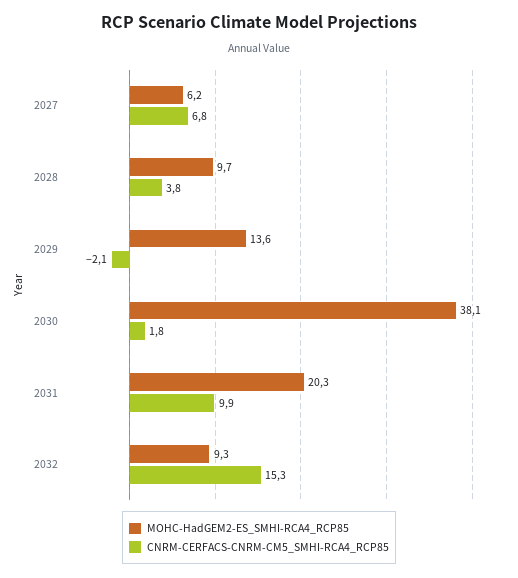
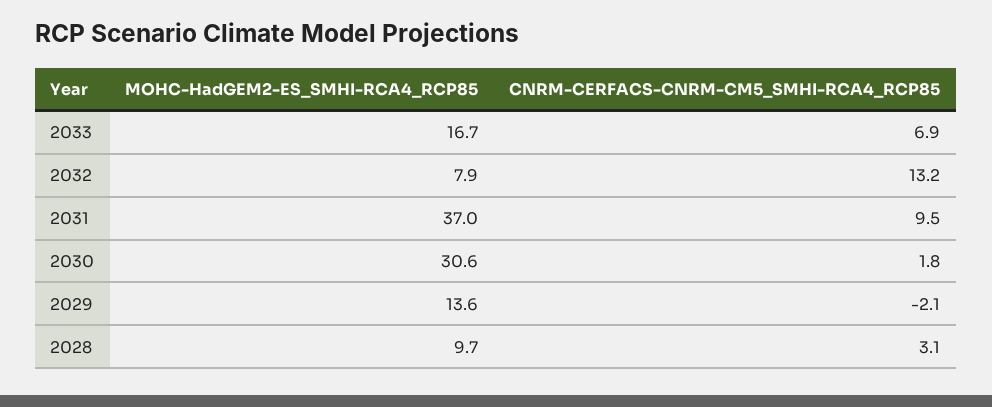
MOHC-HadGEM2-ES_SMHI-RCA4_RCP85, 2027: 6.2 -> none
CNRM-CERFACS-CNRM-CM5_SMHI-RCA4_RCP85, 2027: 6.8 -> none
CNRM-CERFACS-CNRM-CM5_SMHI-RCA4_RCP85, 2028: 3.8 -> 3.1
MOHC-HadGEM2-ES_SMHI-RCA4_RCP85, 2030: 38.1 -> 30.6
MOHC-HadGEM2-ES_SMHI-RCA4_RCP85, 2031: 20.3 -> 37
CNRM-CERFACS-CNRM-CM5_SMHI-RCA4_RCP85, 2031: 9.9 -> 9.5
MOHC-HadGEM2-ES_SMHI-RCA4_RCP85, 2032: 9.3 -> 7.9
CNRM-CERFACS-CNRM-CM5_SMHI-RCA4_RCP85, 2032: 15.3 -> 13.2
MOHC-HadGEM2-ES_SMHI-RCA4_RCP85, 2033: none -> 16.7
CNRM-CERFACS-CNRM-CM5_SMHI-RCA4_RCP85, 2033: none -> 6.9

